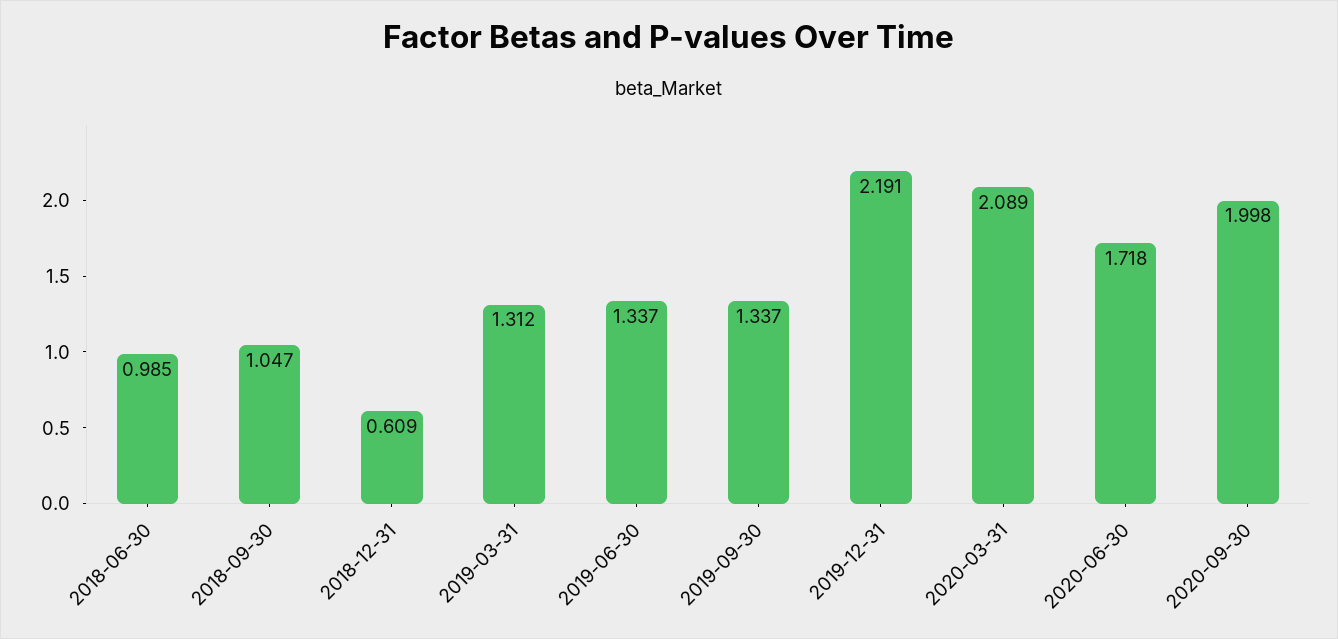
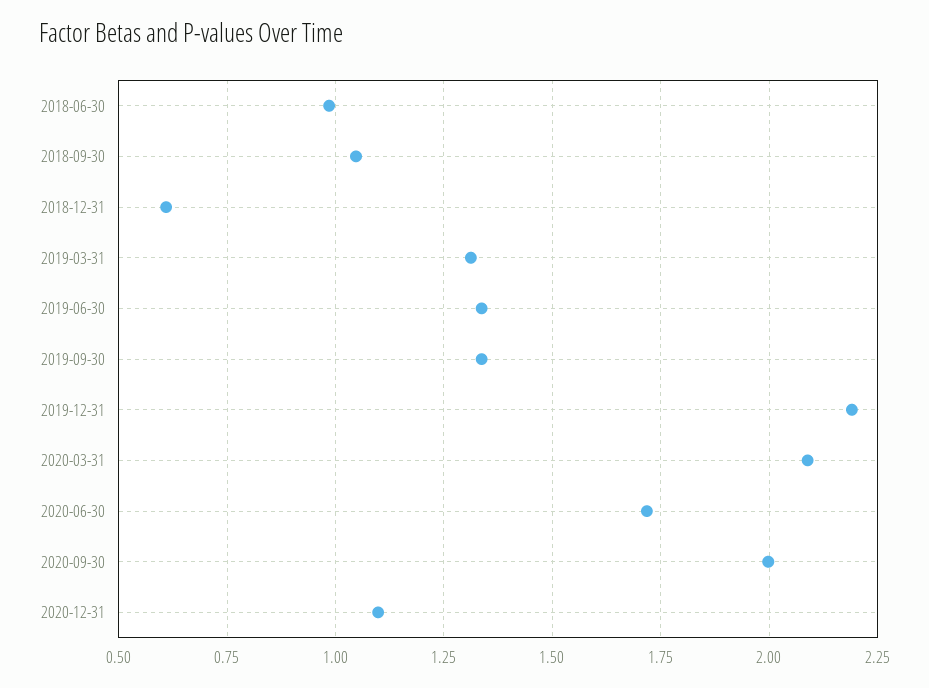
2020-12-31: none -> 1.1

